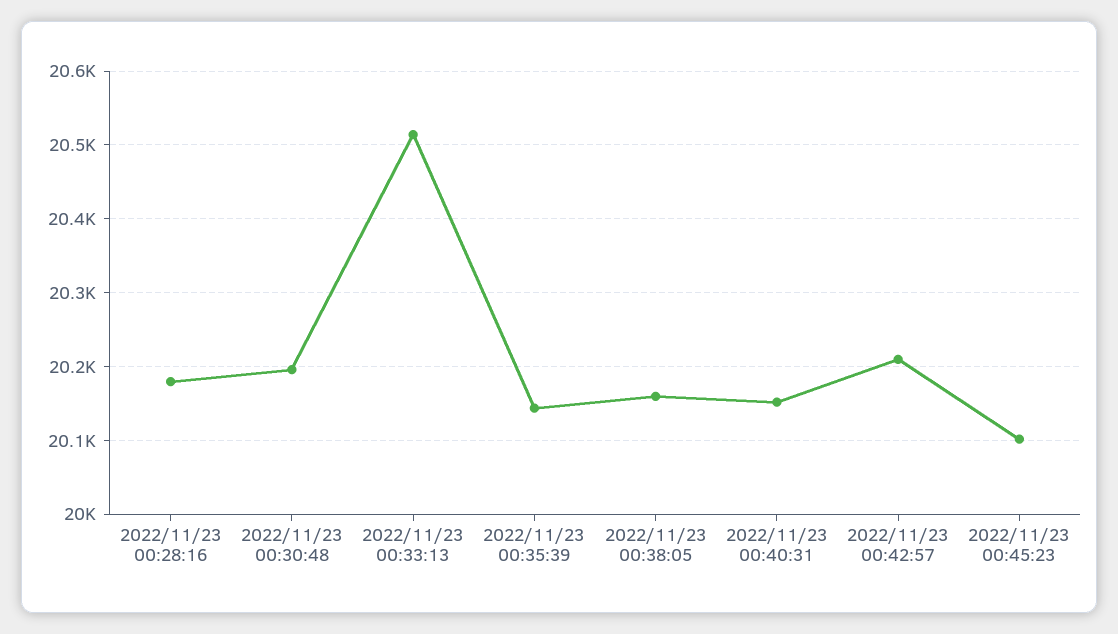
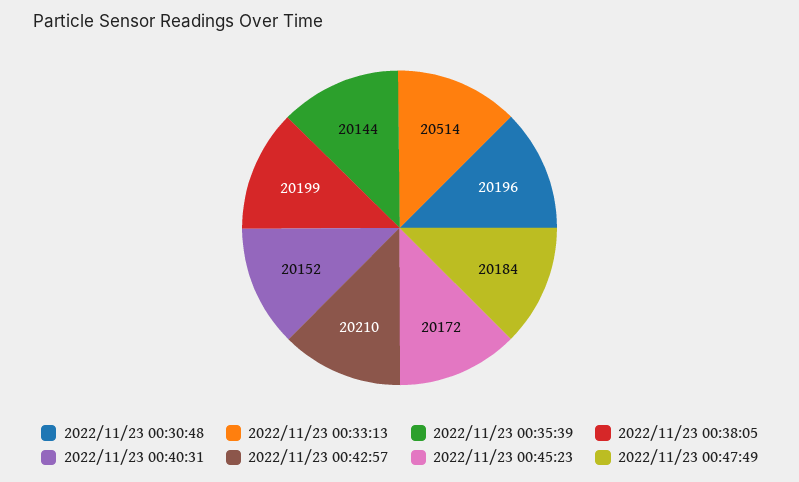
2022/11/23 00:28:16: 20180 -> none
2022/11/23 00:38:05: 20160 -> 20199
2022/11/23 00:45:23: 20100 -> 20172
2022/11/23 00:47:49: none -> 20184

